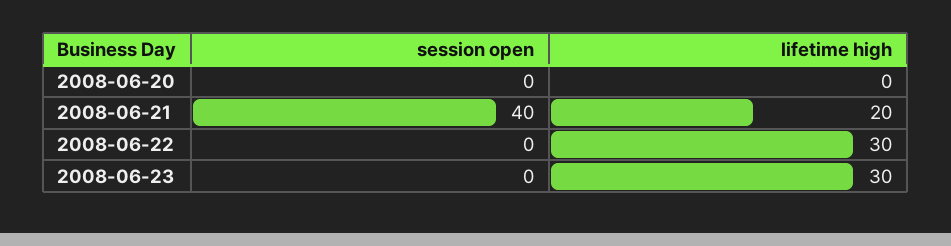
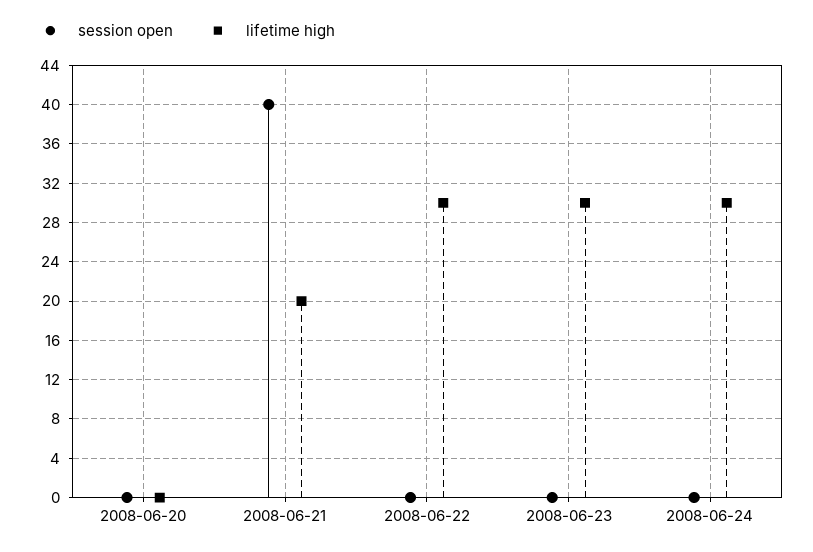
session open, 2008-06-24: none -> 0
lifetime high, 2008-06-24: none -> 30

